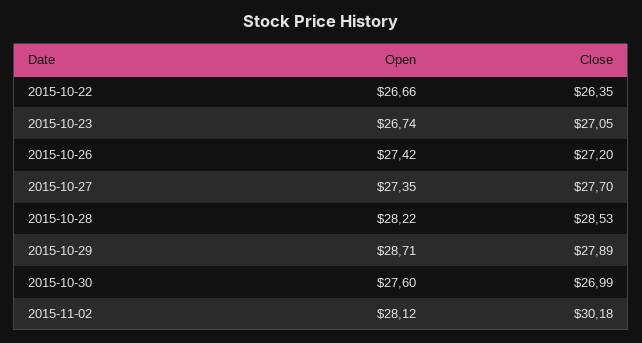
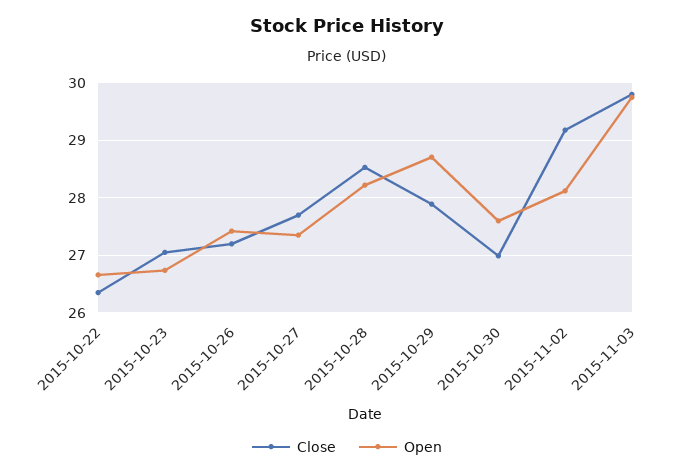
Close, 2015-11-02: 30.18 -> 29.2
Close, 2015-11-03: none -> 29.8
Open, 2015-11-03: none -> 29.8

